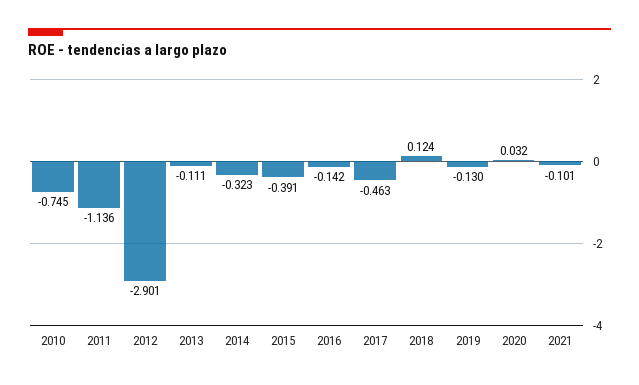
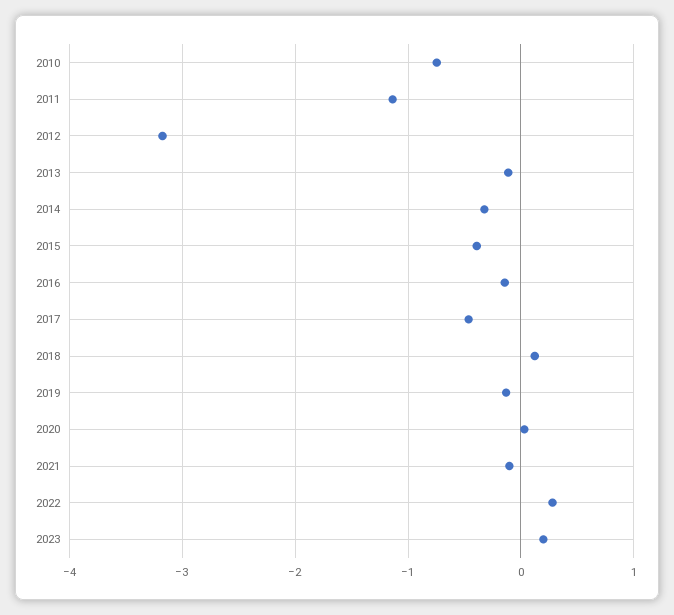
2012: -2.901 -> -3.2
2022: none -> 0.3
2023: none -> 0.2

